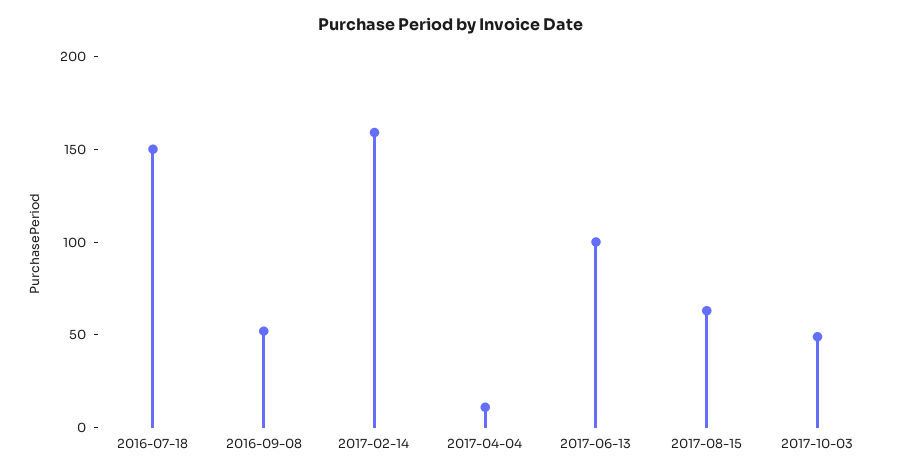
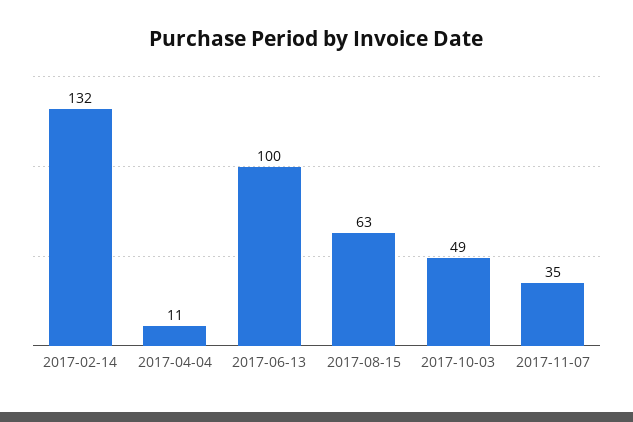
2016-07-18: 150 -> none
2016-09-08: 50 -> none
2017-02-14: 160 -> 132
2017-11-07: none -> 35

